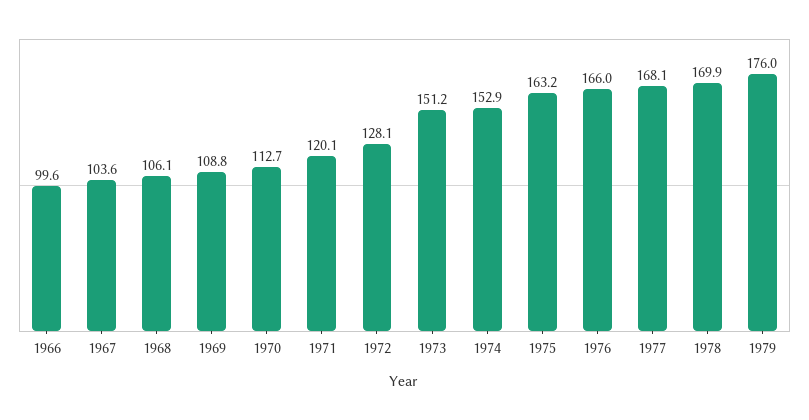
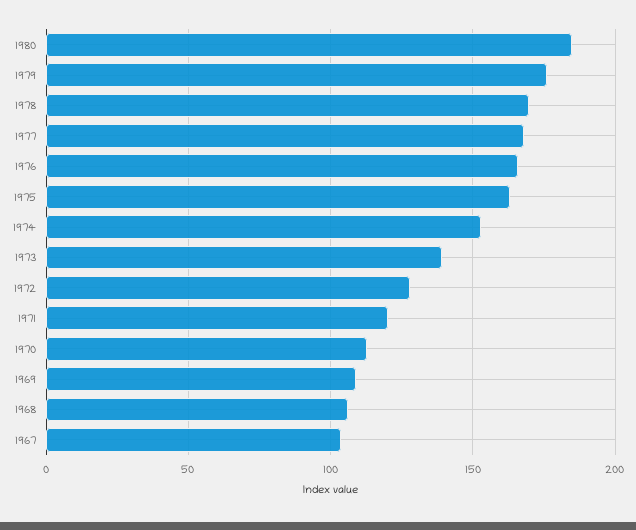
1966: 99.6 -> none
1973: 151.2 -> 140
1980: none -> 185

